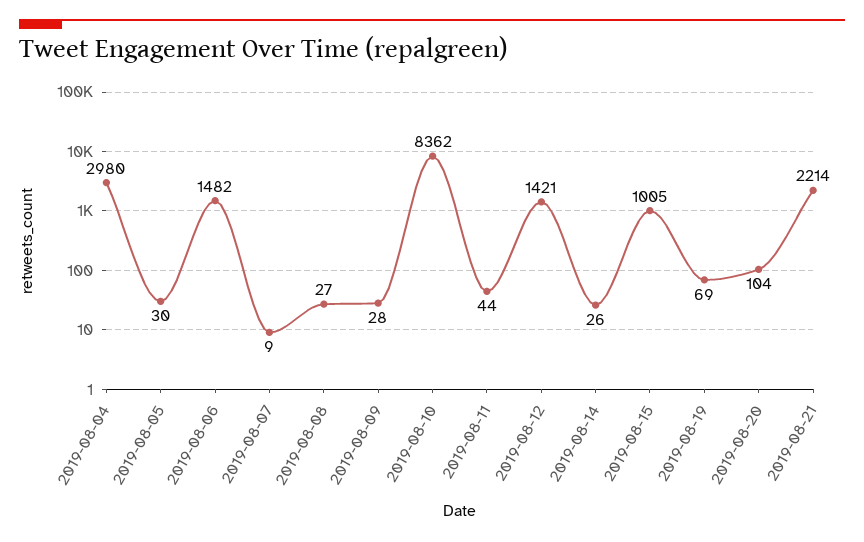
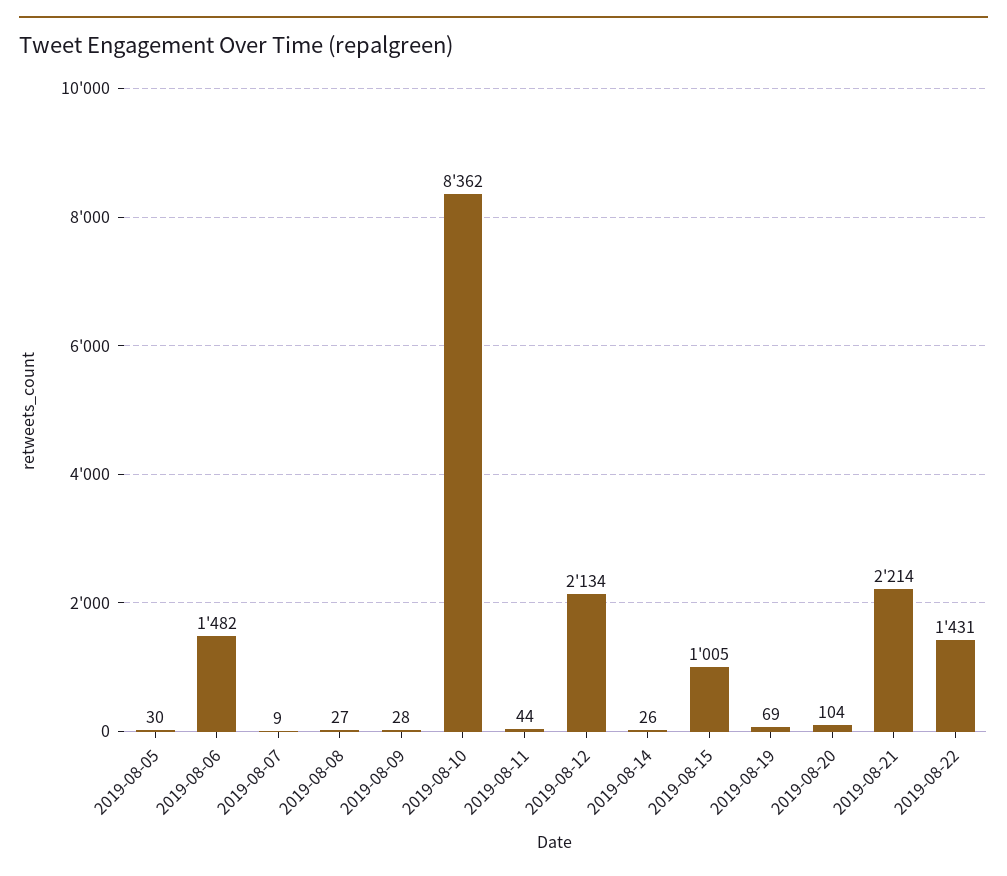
2019-08-04: 2980 -> none
2019-08-12: 1421 -> 2134
2019-08-22: none -> 1431

